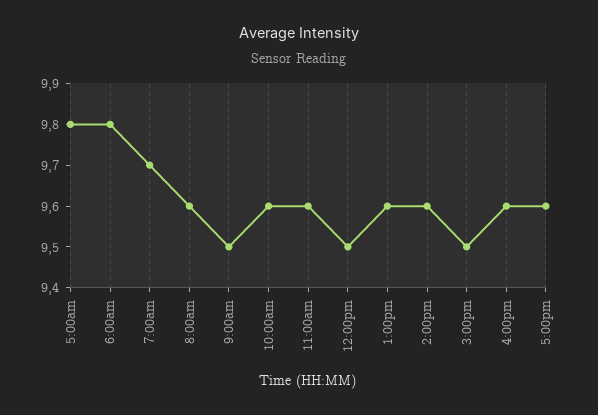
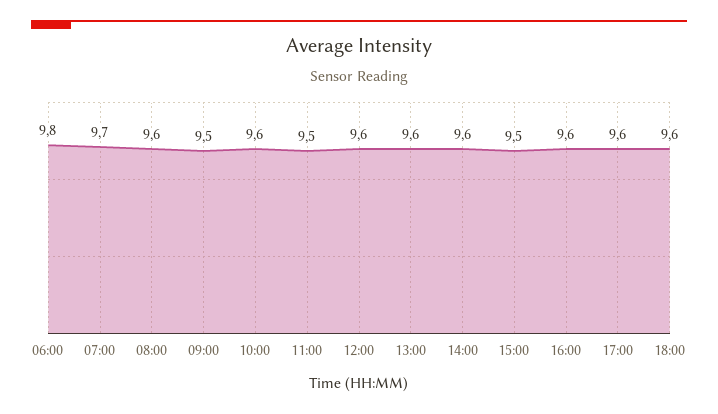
5:00am: 9.8 -> none
11:00am: 9.6 -> 9.5
12:00pm: 9.5 -> 9.6
18:00: none -> 9.6

